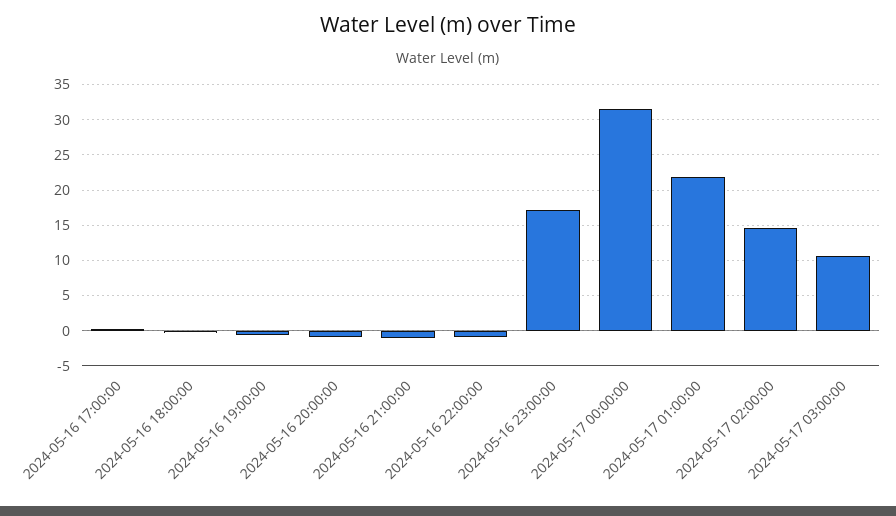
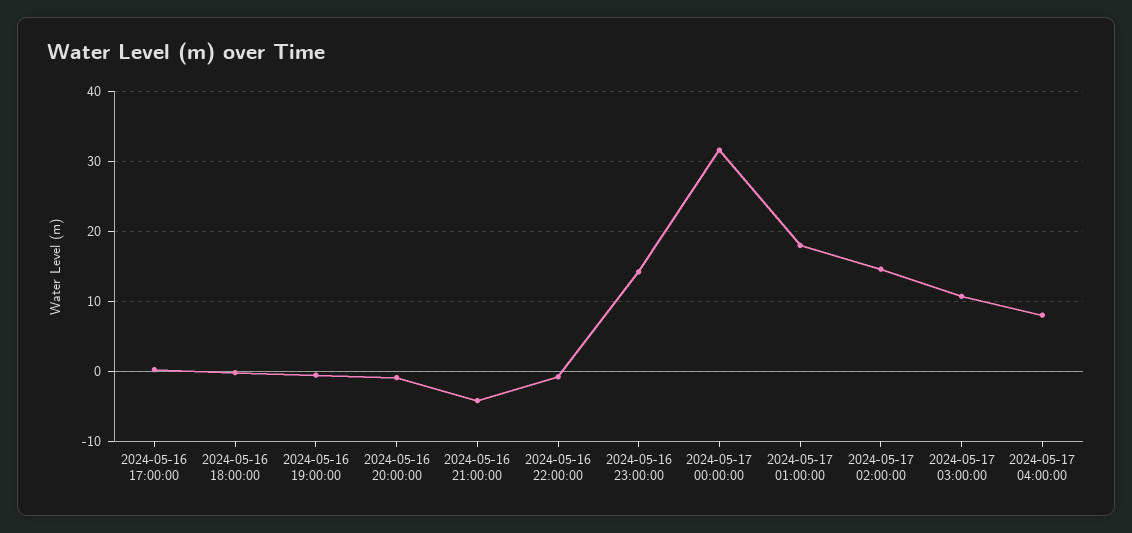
2024-05-16 21:00:00: -1 -> -4
2024-05-16 23:00:00: 17 -> 14
2024-05-17 01:00:00: 22 -> 18
2024-05-17 04:00:00: none -> 8

